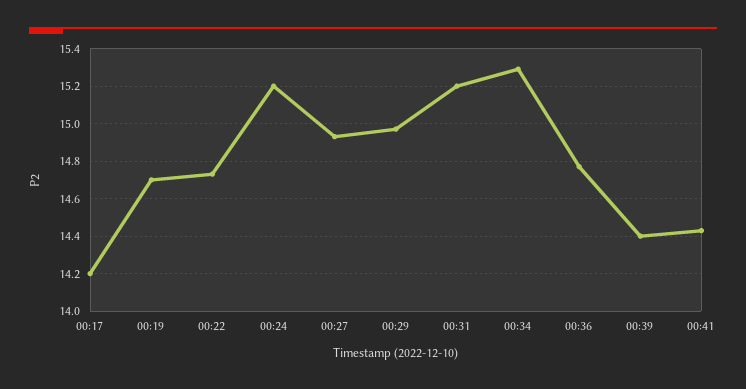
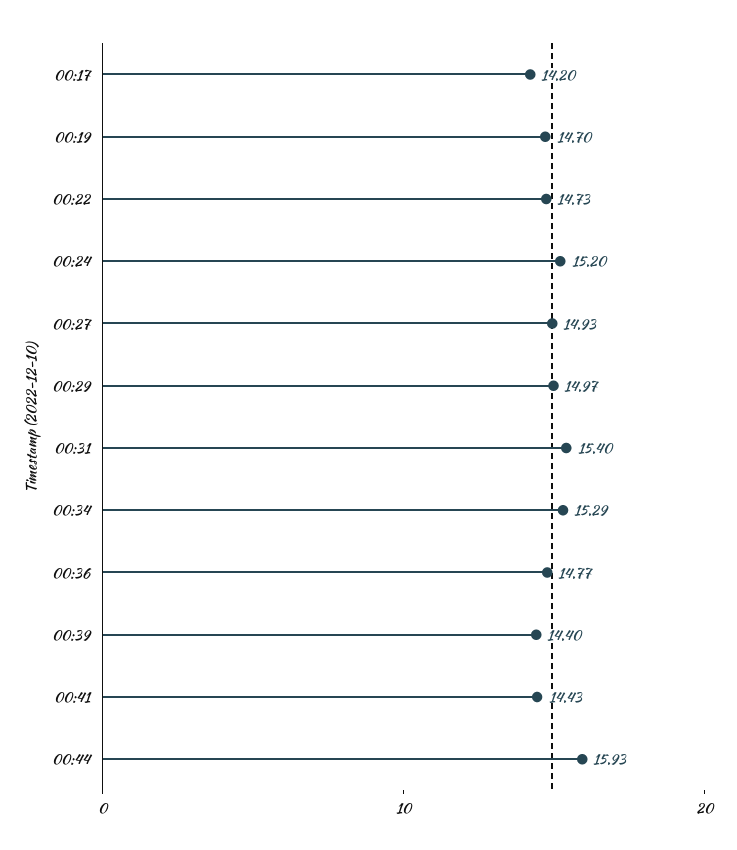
00:31: 15.2 -> 15.4
00:44: none -> 15.93

